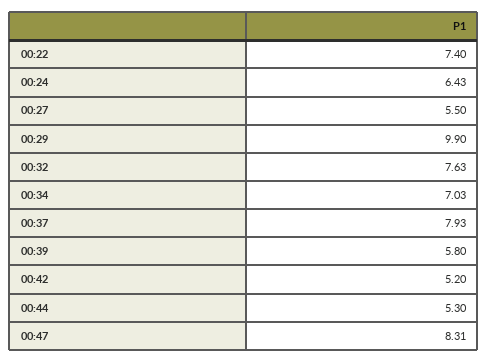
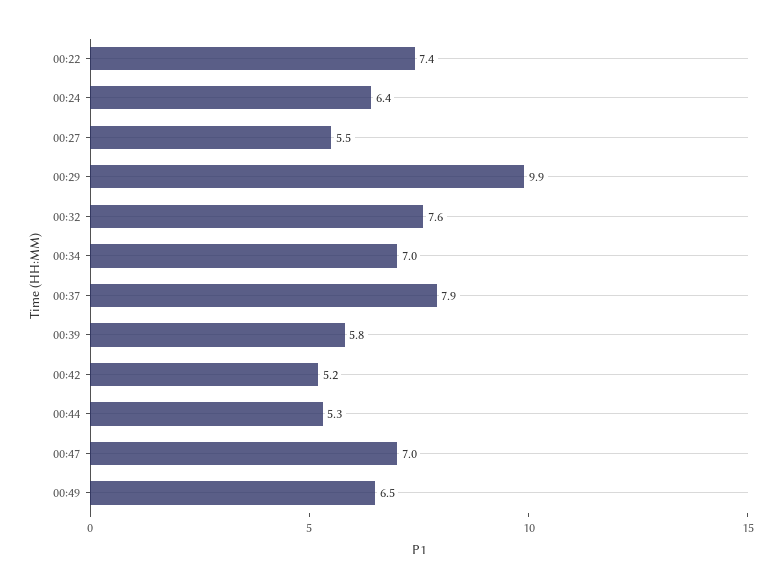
00:47: 8.31 -> 7
00:49: none -> 6.5

